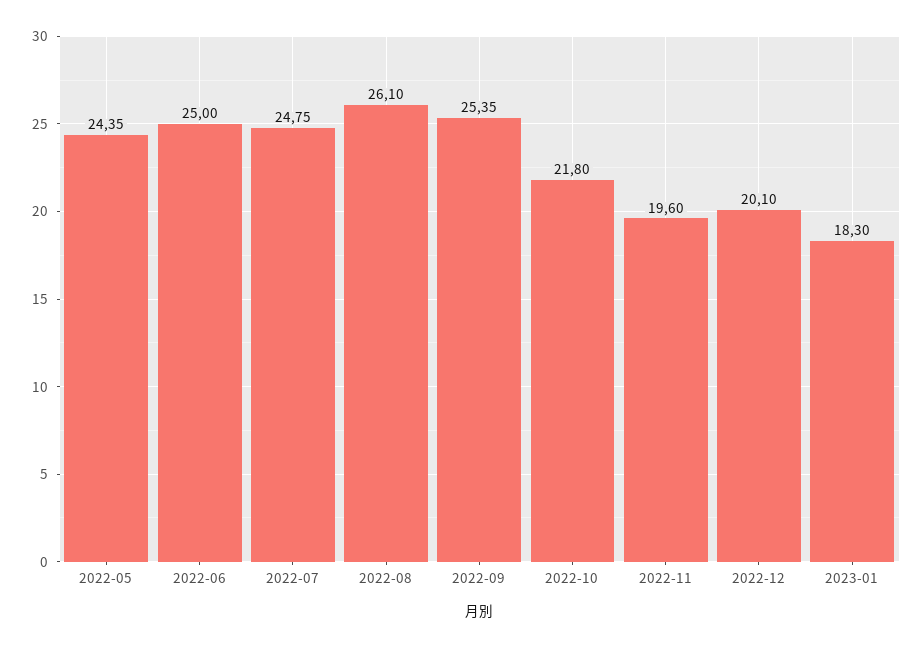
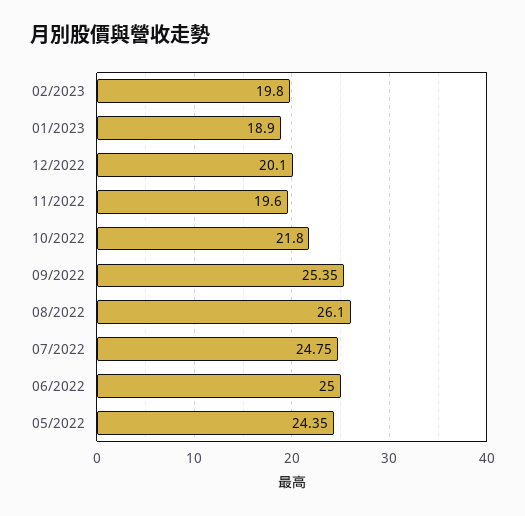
2023-01: 18.3 -> 18.9
02/2023: none -> 19.8

